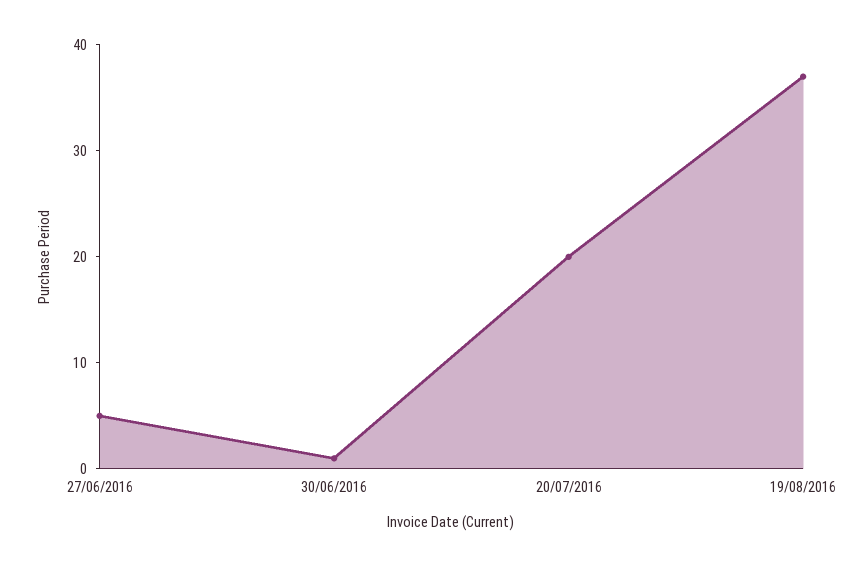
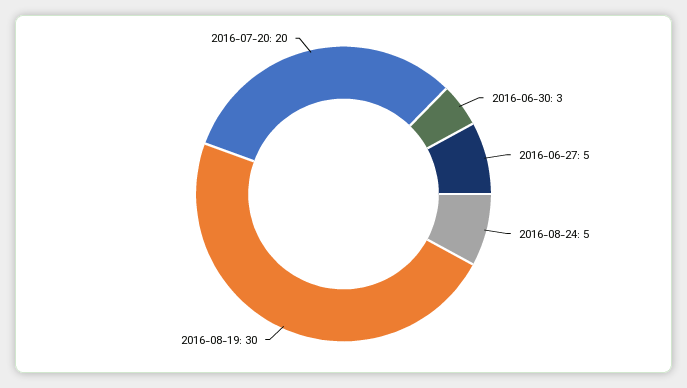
30/06/2016: 1 -> 3
19/08/2016: 37 -> 30
2016-08-24: none -> 5

